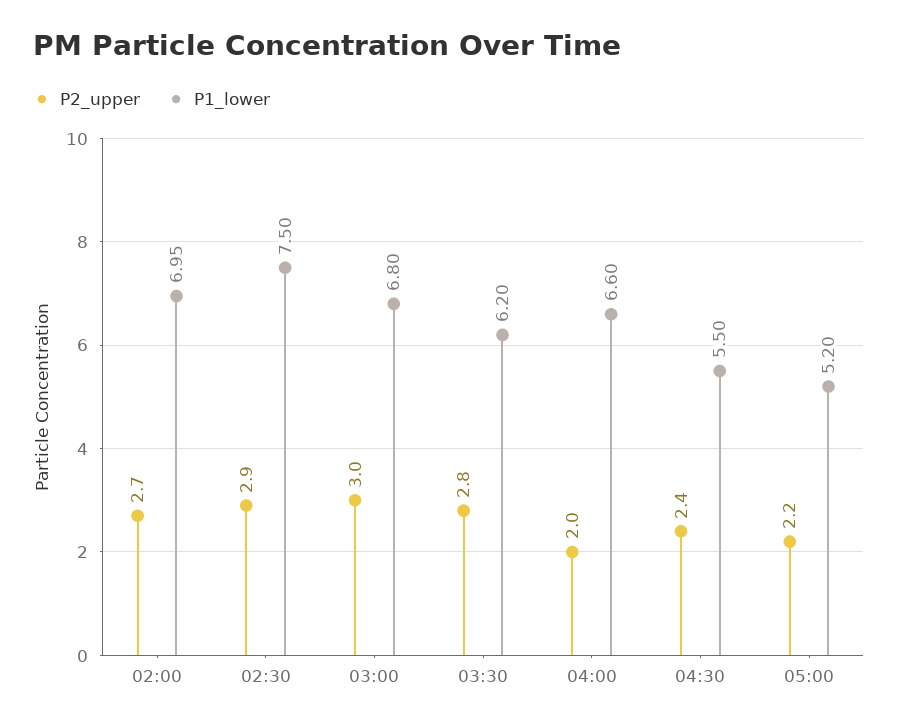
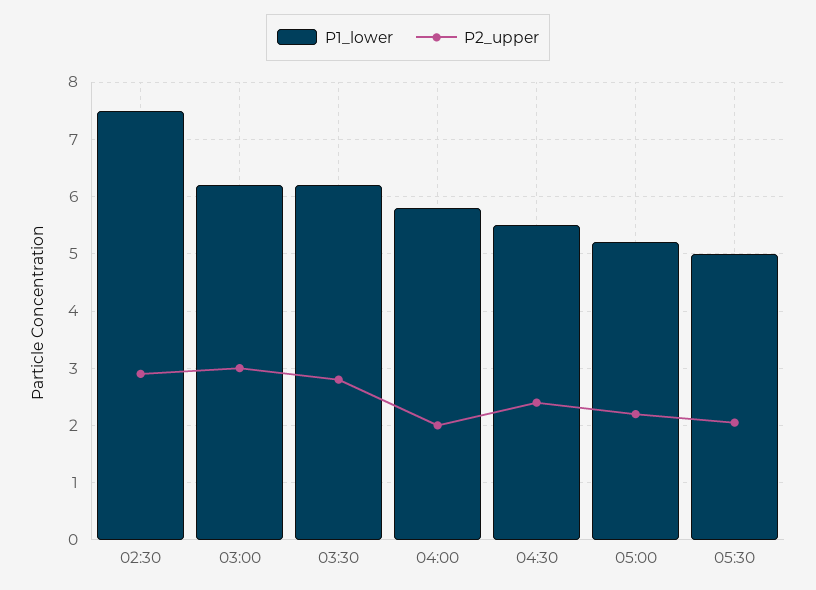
P2_upper, 02:00: 2.7 -> none
P1_lower, 02:00: 6.95 -> none
P1_lower, 03:00: 6.8 -> 6.2
P1_lower, 04:00: 6.6 -> 5.8
P1_lower, 05:30: none -> 5
P2_upper, 05:30: none -> 2

